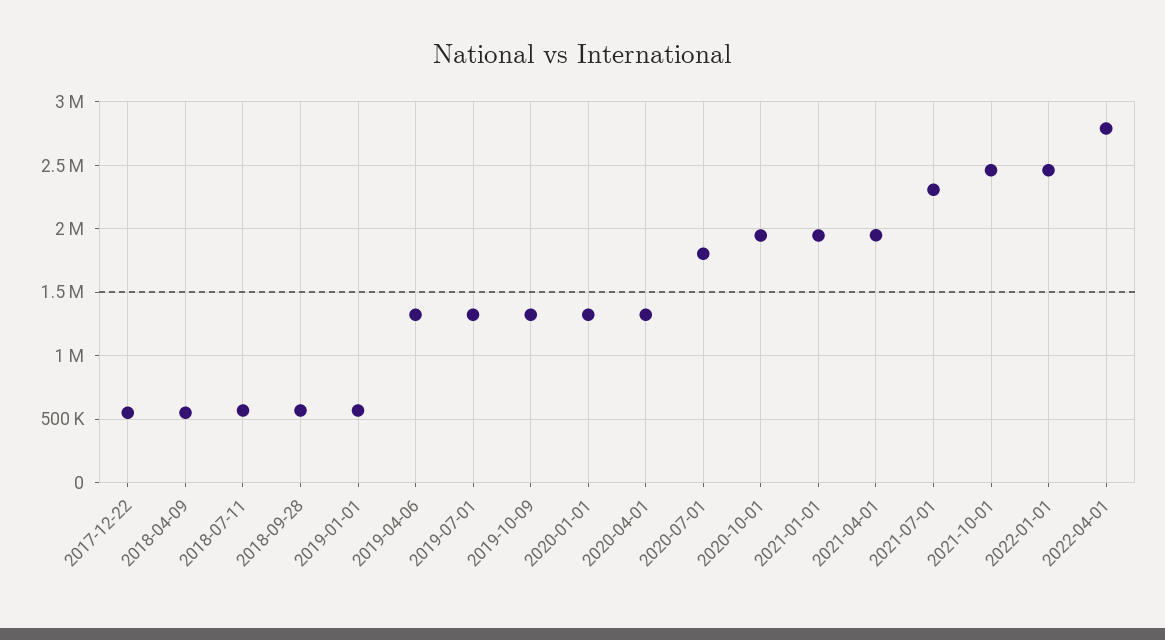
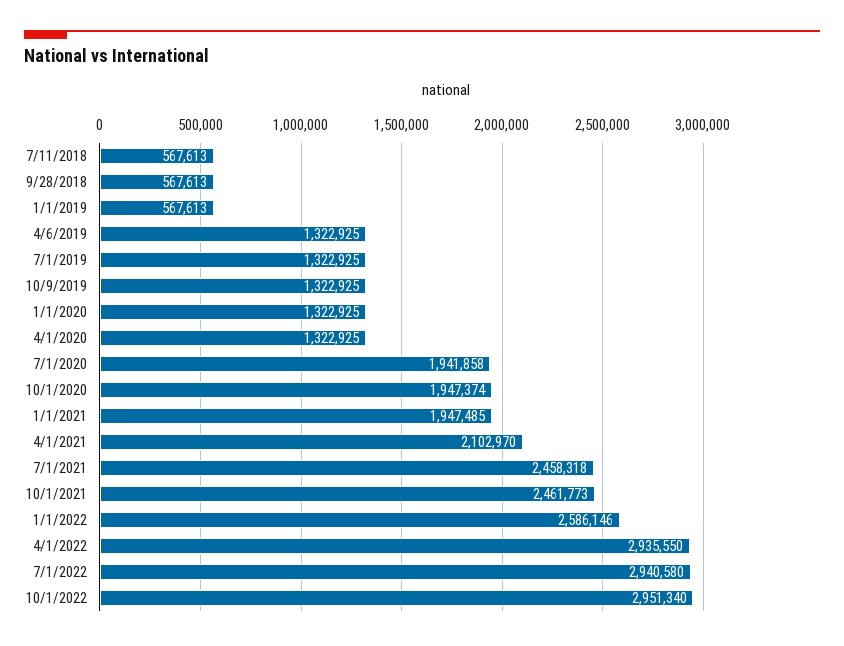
2017-12-22: 550000 -> none
2018-04-09: 550000 -> none
2020-07-01: 1800000 -> 1941858
2021-04-01: 1950000 -> 2102970
2021-07-01: 2300000 -> 2458318
2022-01-01: 2450000 -> 2586146
2022-04-01: 2800000 -> 2935550
7/1/2022: none -> 2940580
10/1/2022: none -> 2951340

